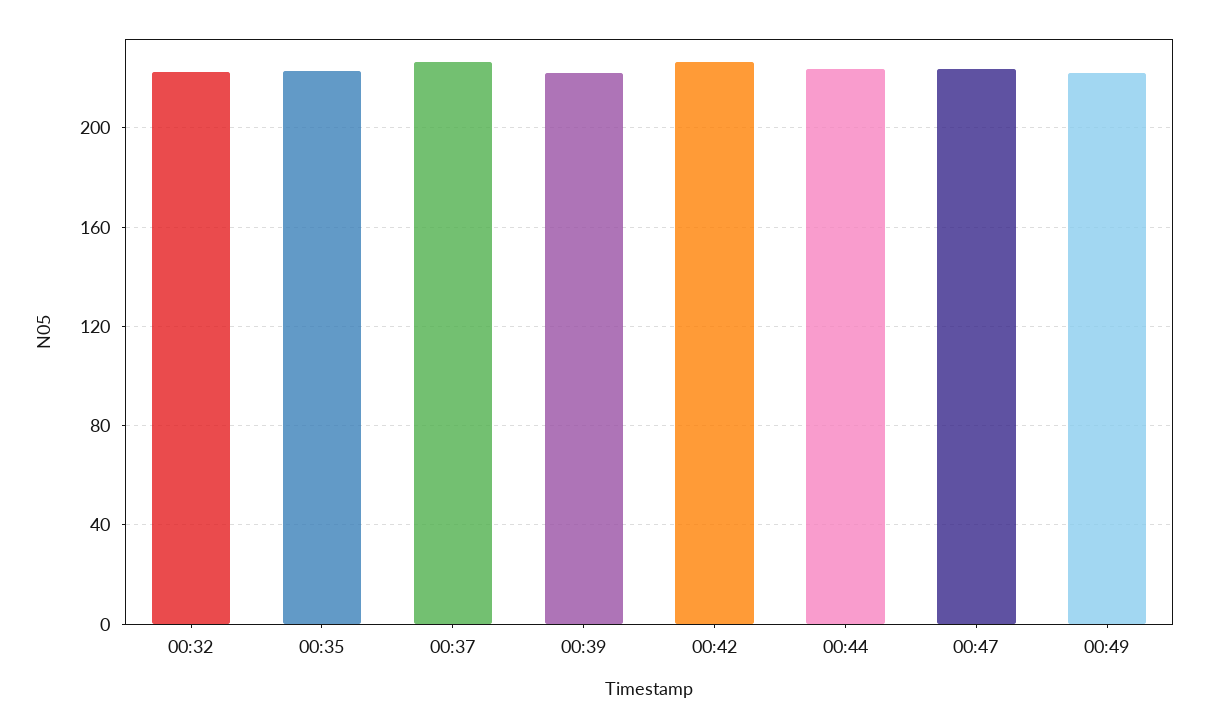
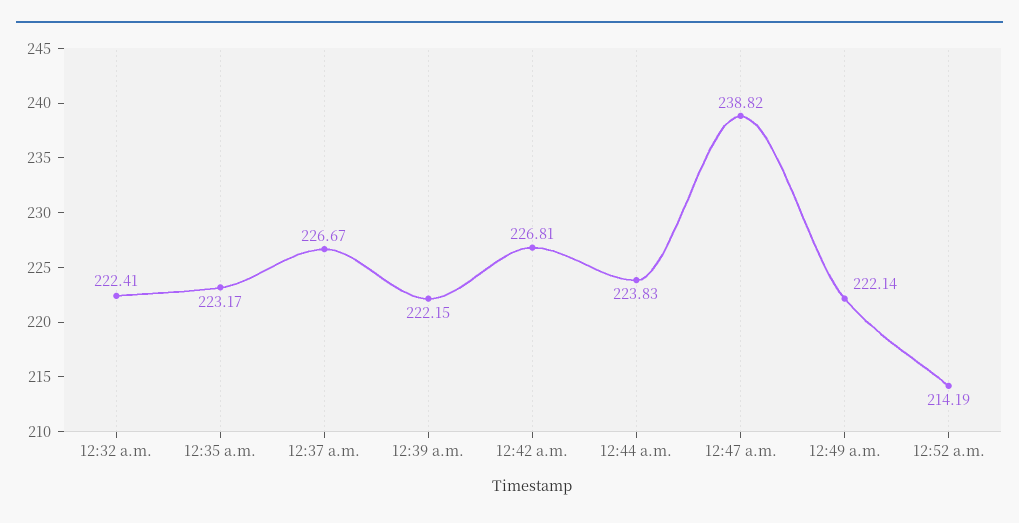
00:47: 225 -> 238.82
12:52 a.m.: none -> 214.19

